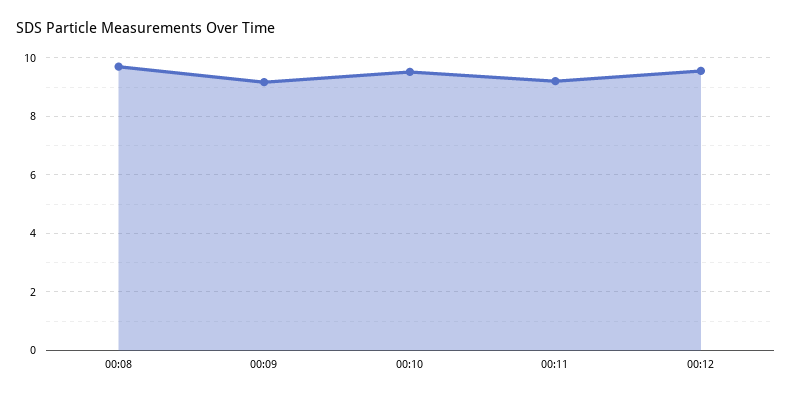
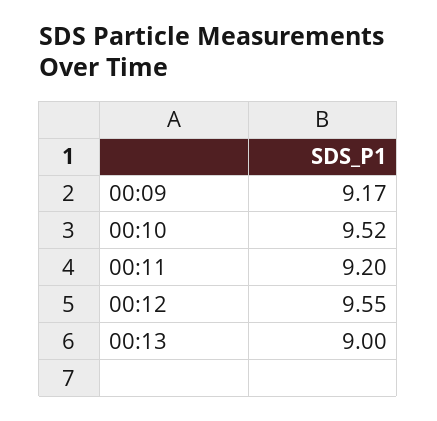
00:08: 9.75 -> none
00:13: none -> 9

